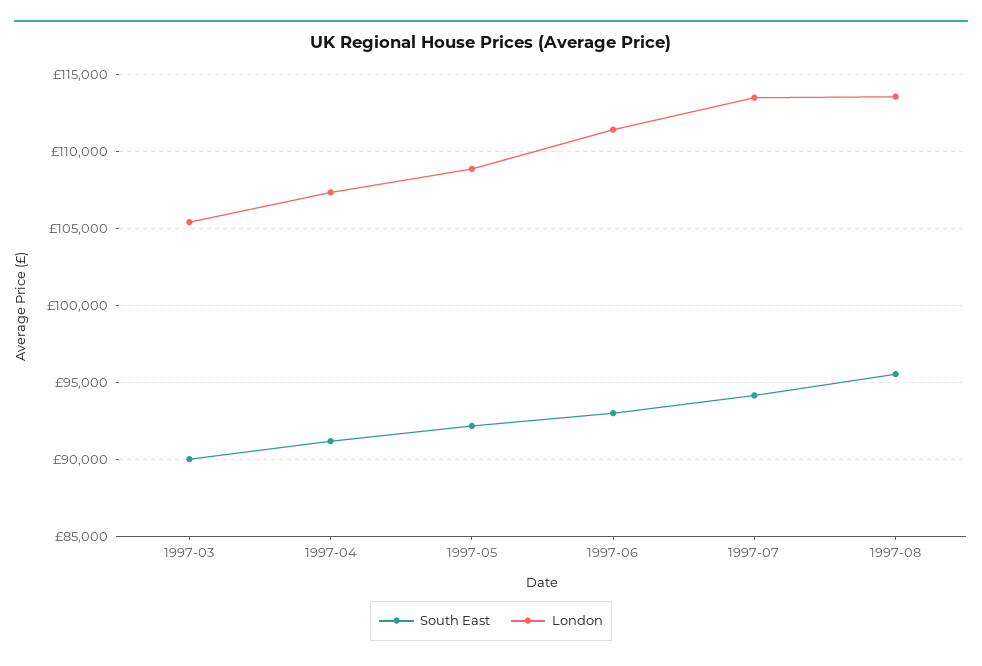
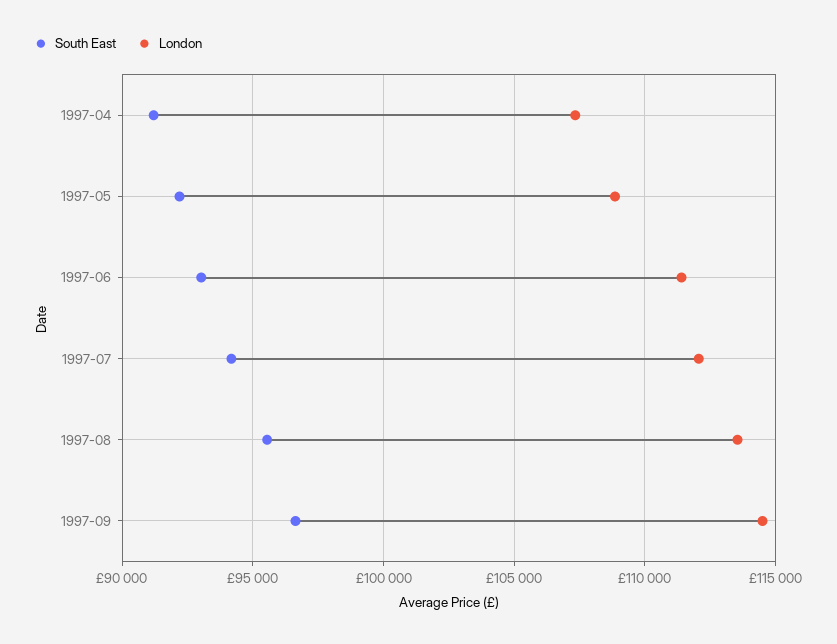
South East, 1997-03: 90000 -> none
London, 1997-03: 105500 -> none
London, 1997-07: 113500 -> 112000
South East, 1997-09: none -> 96500
London, 1997-09: none -> 114500

